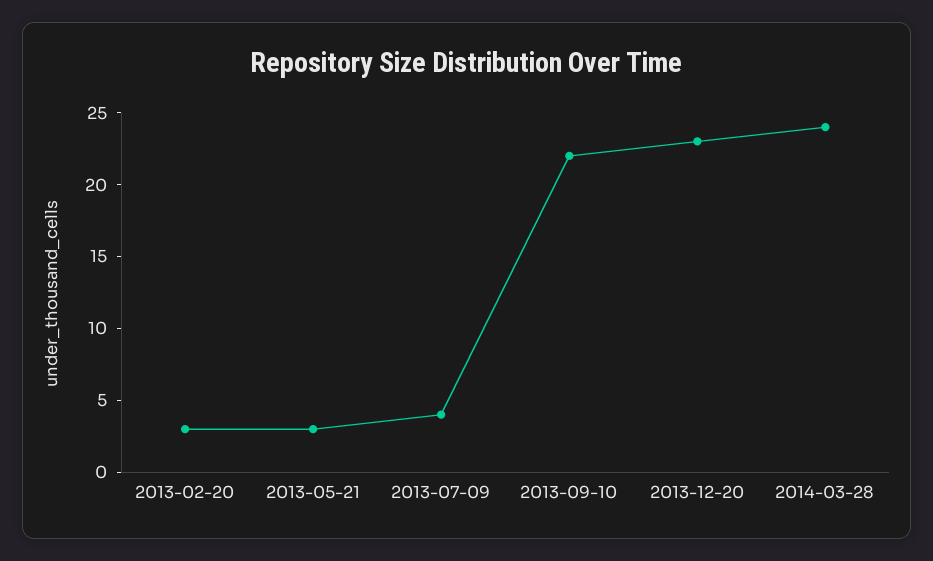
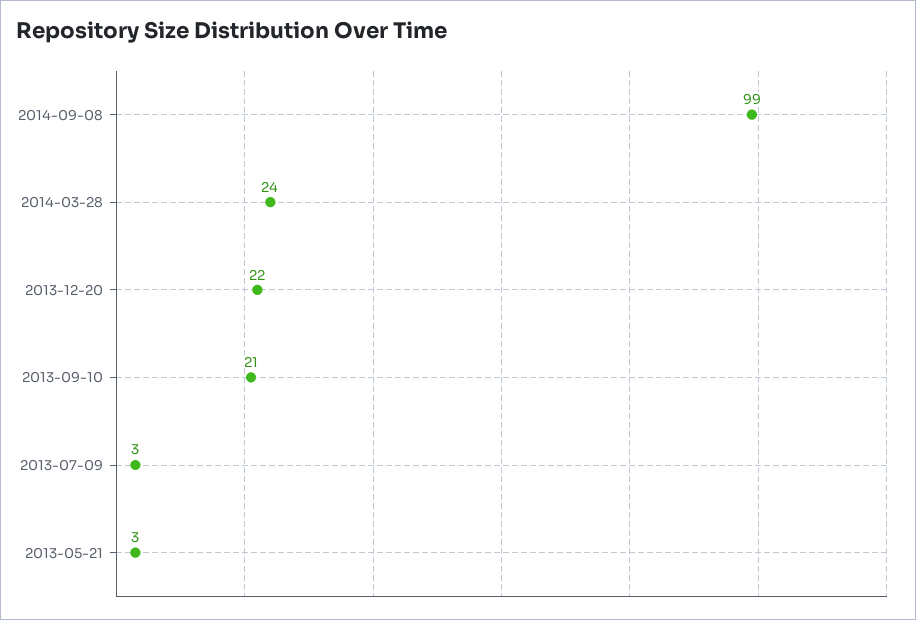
2013-02-20: 3 -> none
2013-07-09: 4 -> 3
2013-09-10: 22 -> 21
2013-12-20: 23 -> 22
2014-09-08: none -> 99

